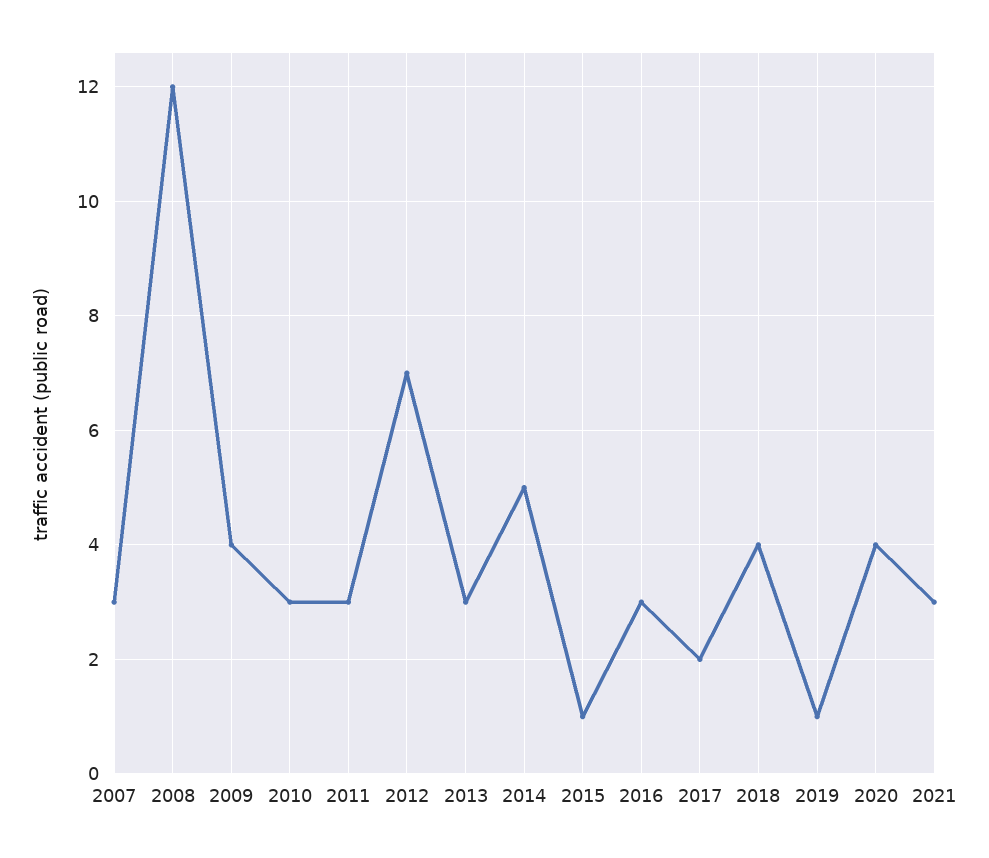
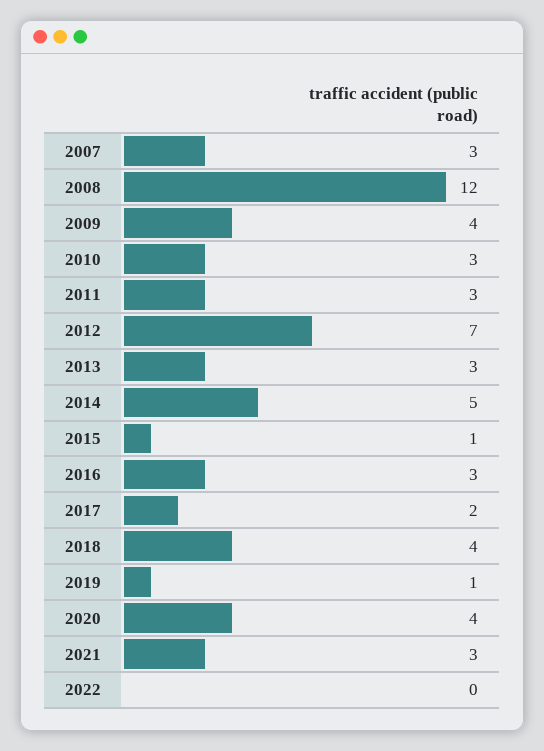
2022: none -> 0

